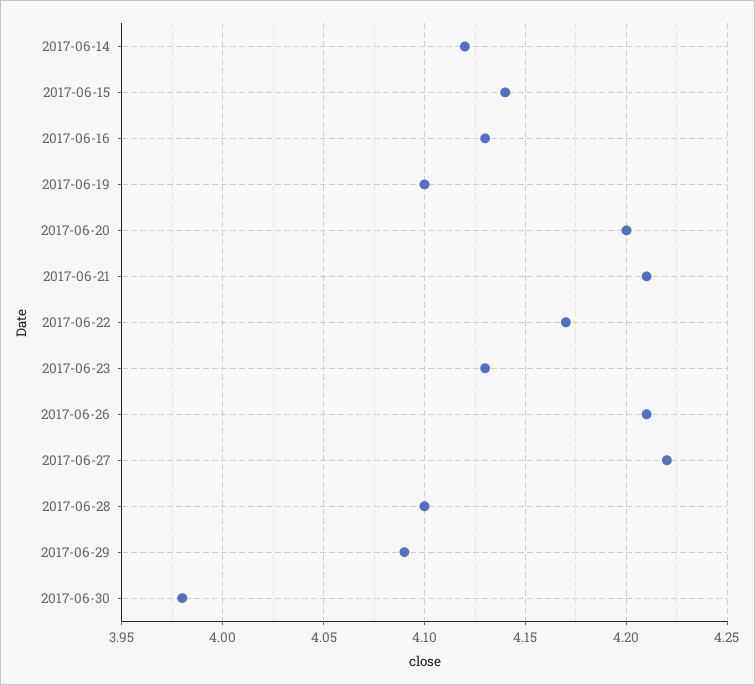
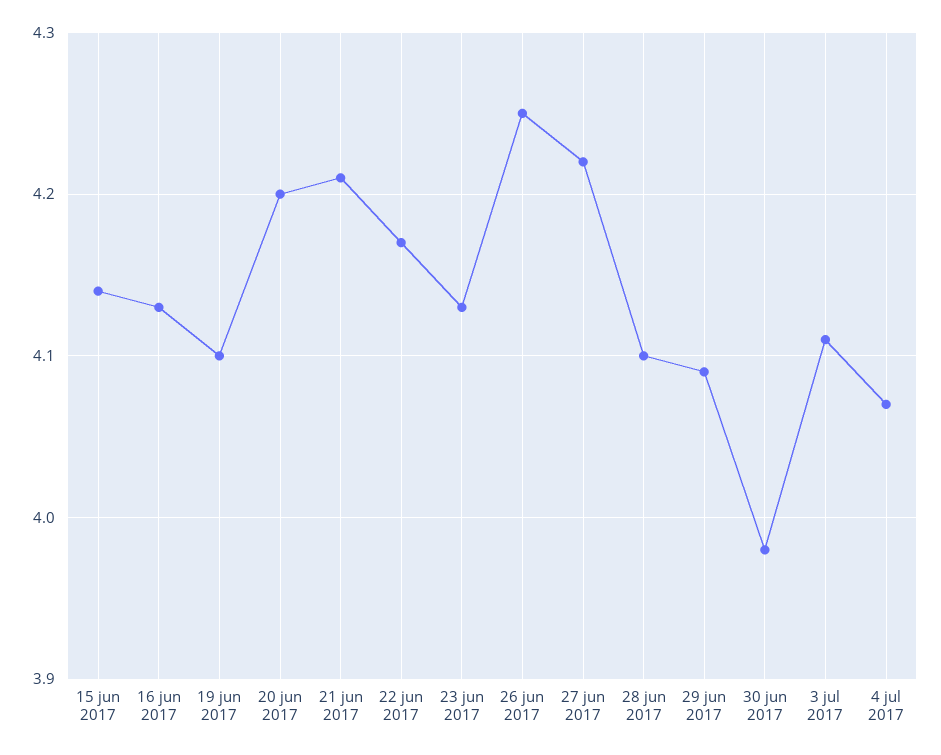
2017-06-14: 4.12 -> none
2017-06-26: 4.21 -> 4.25
3 jul 2017: none -> 4.11
4 jul 2017: none -> 4.07

